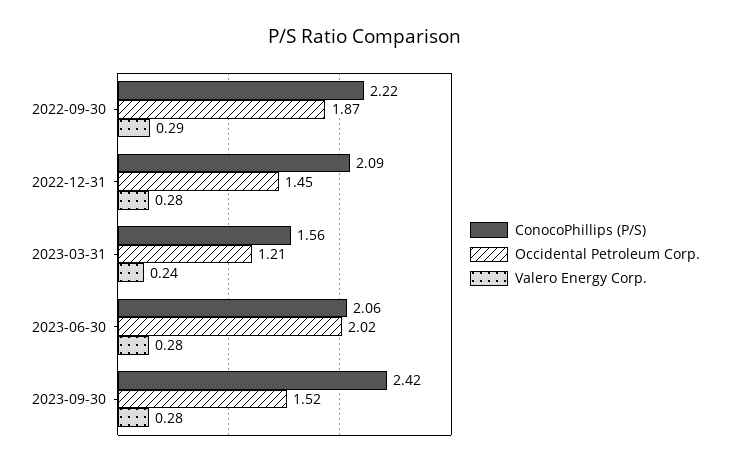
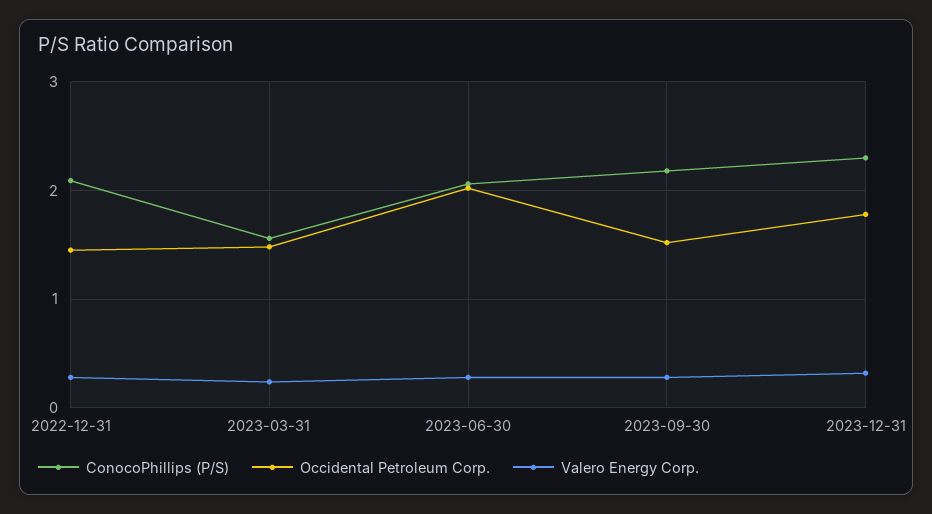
ConocoPhillips (P/S), 2022-09-30: 2.22 -> none
Occidental Petroleum Corp., 2022-09-30: 1.87 -> none
Valero Energy Corp., 2022-09-30: 0.29 -> none
Occidental Petroleum Corp., 2023-03-31: 1.21 -> 1.5
ConocoPhillips (P/S), 2023-09-30: 2.42 -> 2.2
ConocoPhillips (P/S), 2023-12-31: none -> 2.3
Occidental Petroleum Corp., 2023-12-31: none -> 1.8
Valero Energy Corp., 2023-12-31: none -> 0.3

